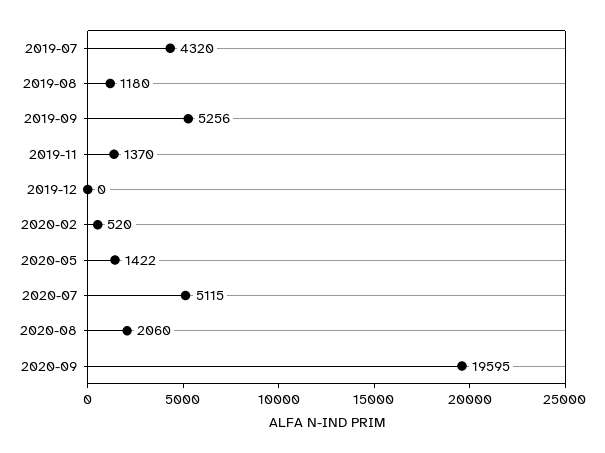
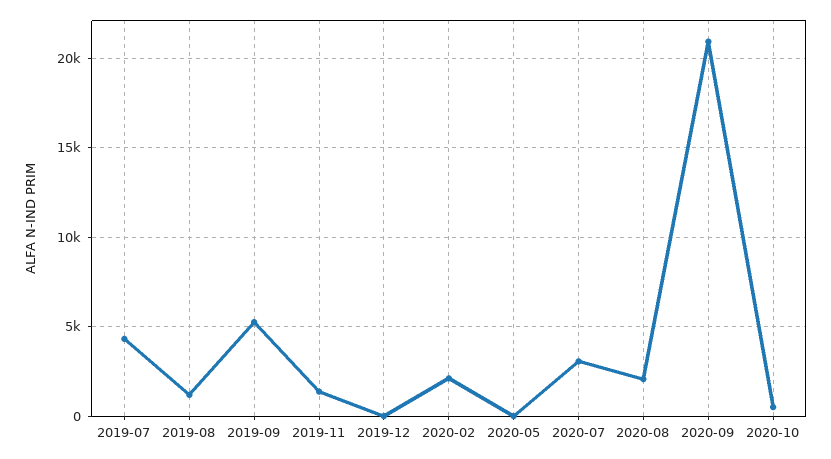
2020-02: 520 -> 2000
2020-05: 1422 -> 0
2020-07: 5115 -> 3000
2020-09: 19595 -> 21000
2020-10: none -> 500

